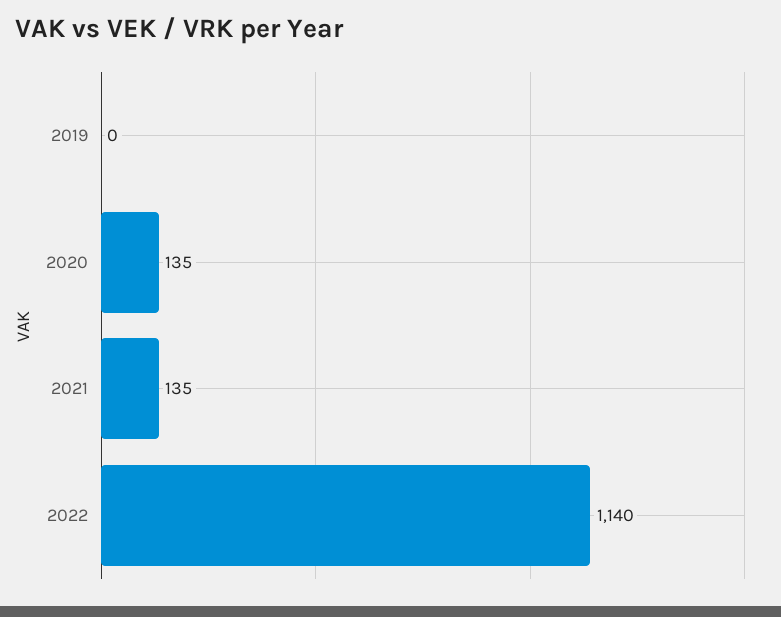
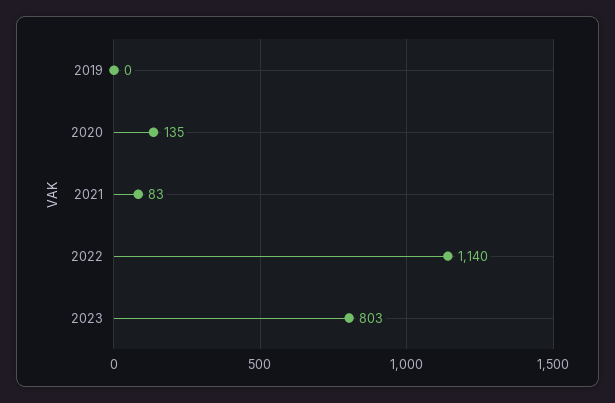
2021: 135 -> 83
2023: none -> 803

